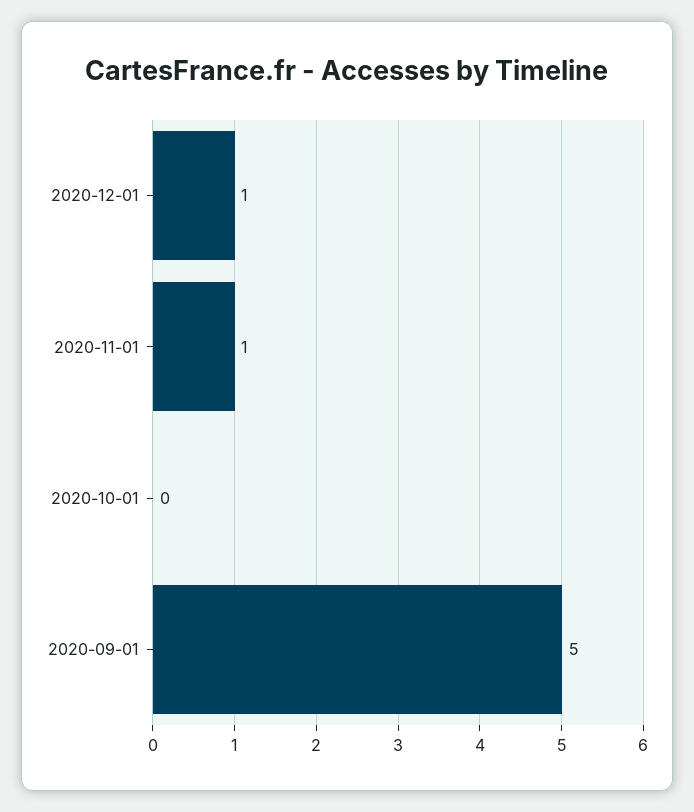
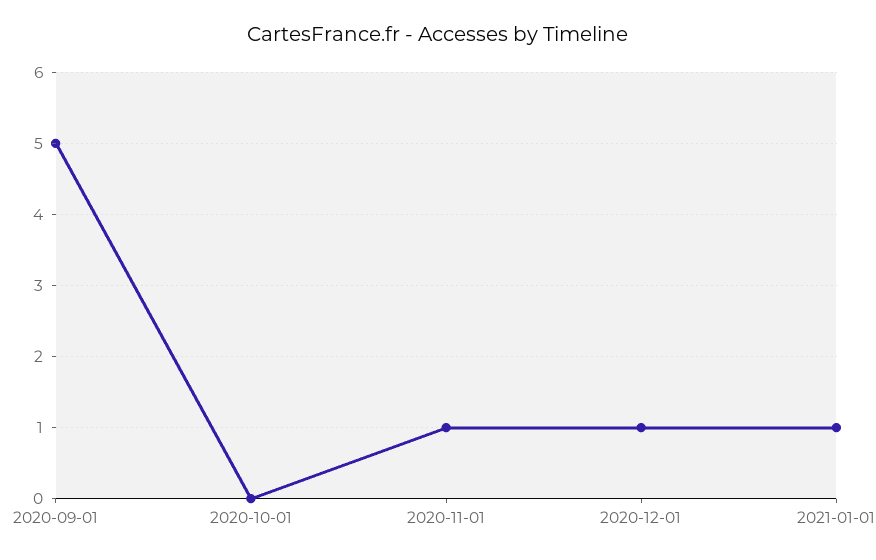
2021-01-01: none -> 1

